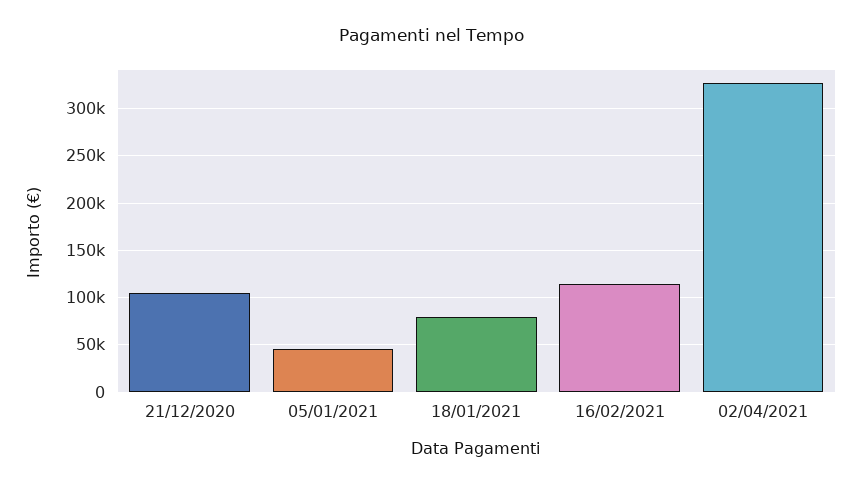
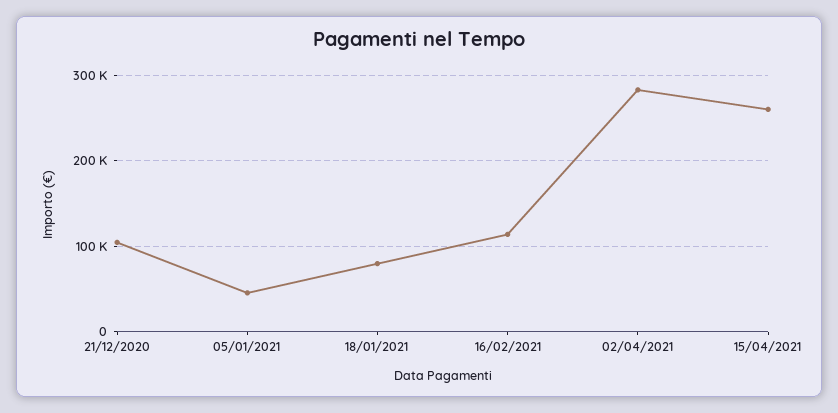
02/04/2021: 330000 -> 280000
15/04/2021: none -> 260000

